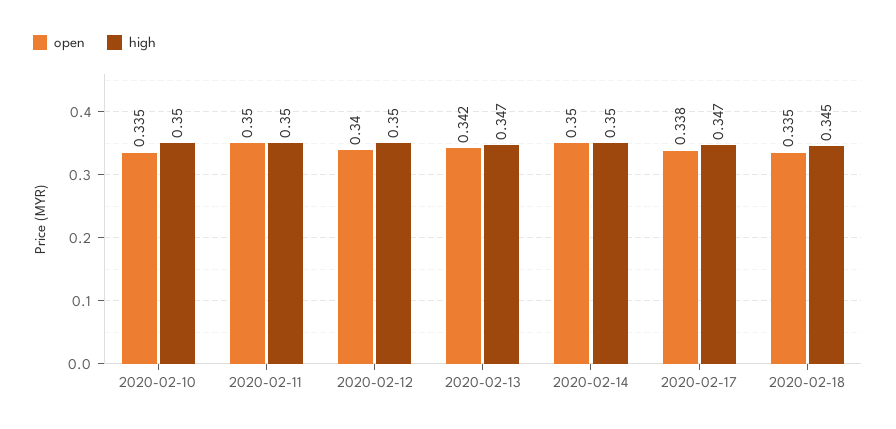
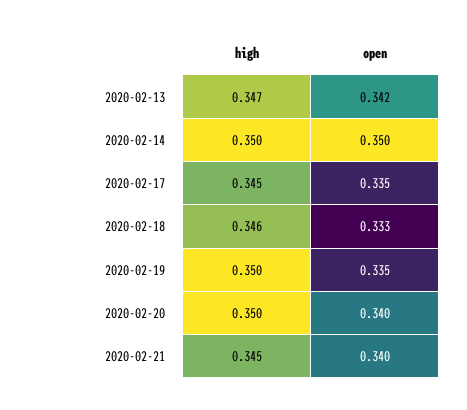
open, 2020-02-10: 0.335 -> none
high, 2020-02-10: 0.35 -> none
open, 2020-02-11: 0.35 -> none
high, 2020-02-11: 0.35 -> none
open, 2020-02-12: 0.34 -> none
high, 2020-02-12: 0.35 -> none
open, 2020-02-17: 0.338 -> 0.335
high, 2020-02-17: 0.347 -> 0.345
open, 2020-02-18: 0.335 -> 0.333
high, 2020-02-18: 0.345 -> 0.346
high, 2020-02-19: none -> 0.35
open, 2020-02-19: none -> 0.335
high, 2020-02-20: none -> 0.35
open, 2020-02-20: none -> 0.34
high, 2020-02-21: none -> 0.345
open, 2020-02-21: none -> 0.34

